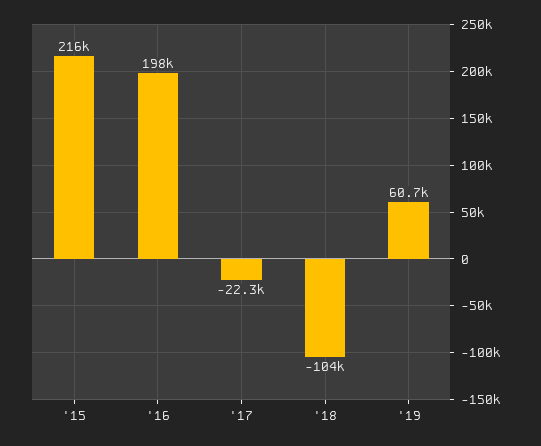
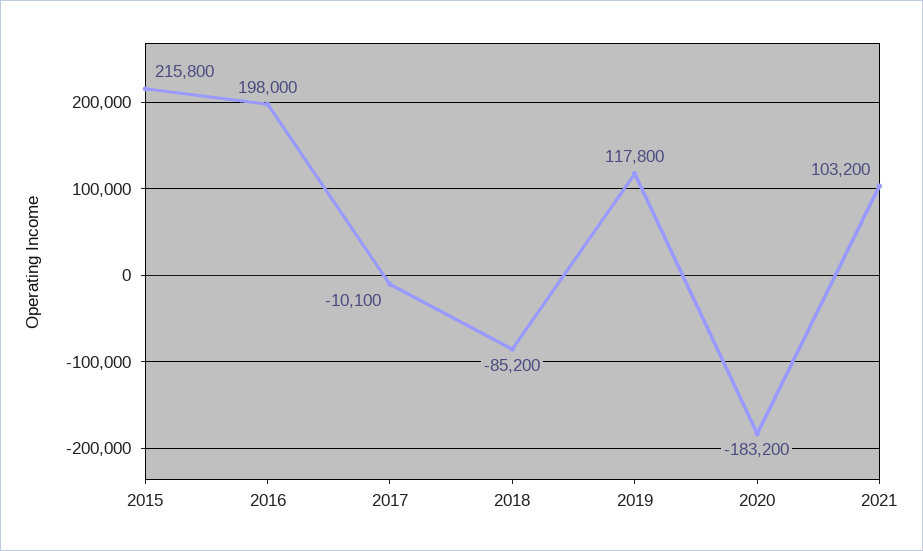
'17: -22300 -> -10100
'18: -104000 -> -85200
'19: 60700 -> 117800
2020: none -> -183200
2021: none -> 103200

